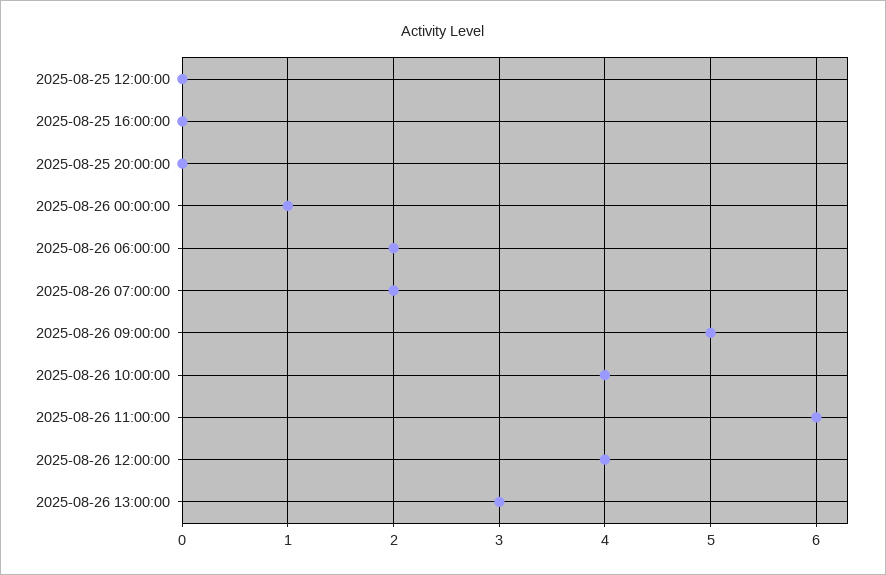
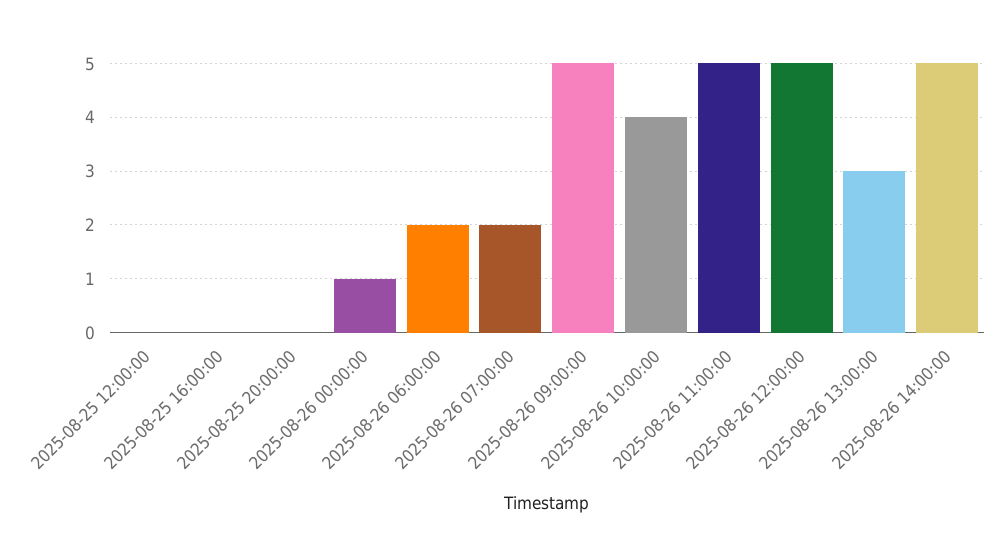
2025-08-26 11:00:00: 6 -> 5
2025-08-26 12:00:00: 4 -> 5
2025-08-26 14:00:00: none -> 5

